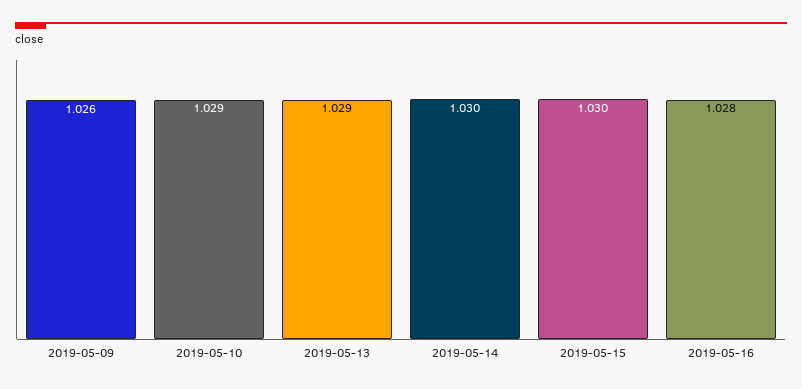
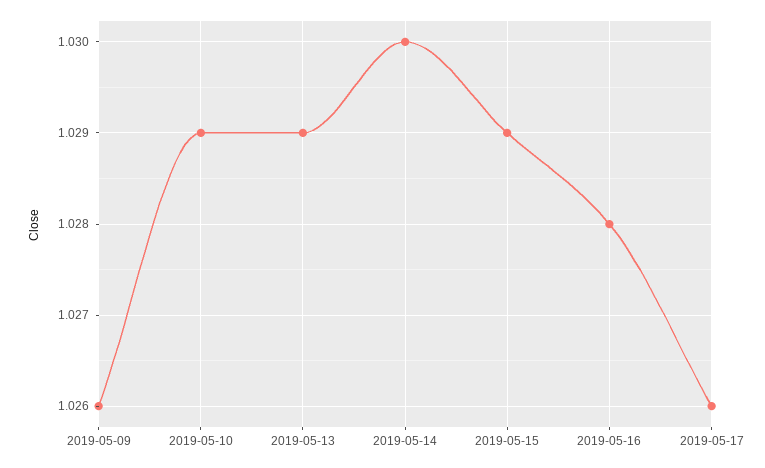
2019-05-15: 1.03 -> 1.029
2019-05-17: none -> 1.026

